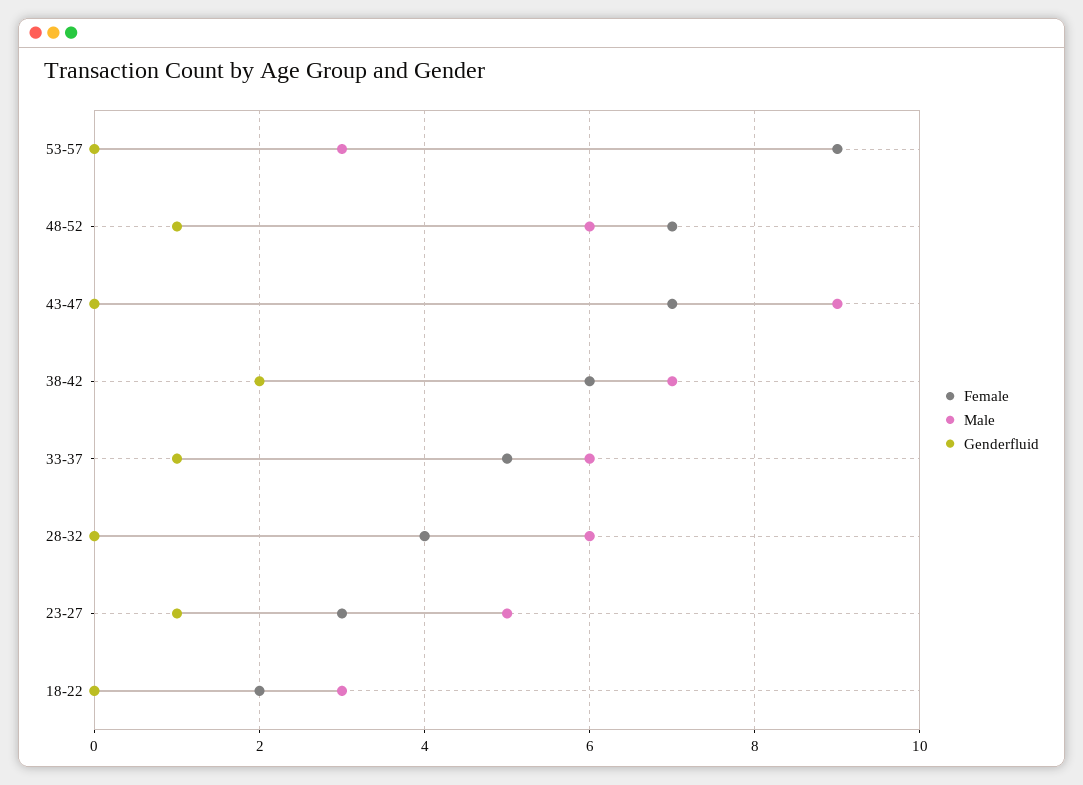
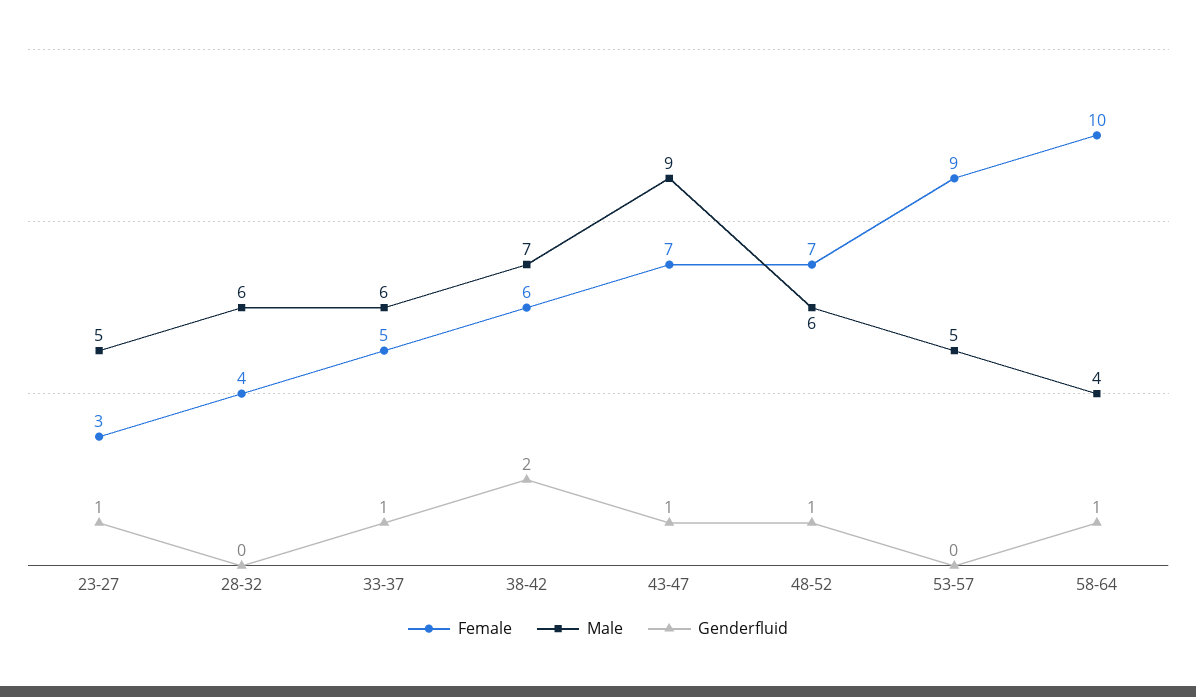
Male, 53-57: 3 -> 5
Genderfluid, 43-47: 0 -> 1
Female, 18-22: 2 -> none
Male, 18-22: 3 -> none
Genderfluid, 18-22: 0 -> none
Female, 58-64: none -> 10
Male, 58-64: none -> 4
Genderfluid, 58-64: none -> 1

